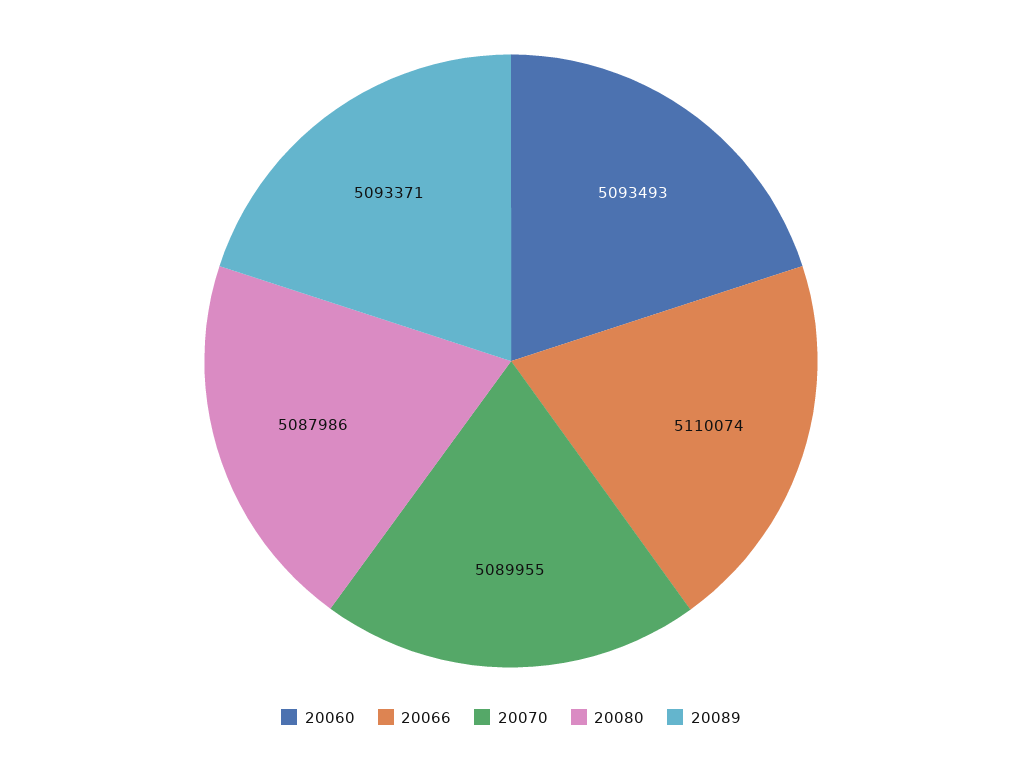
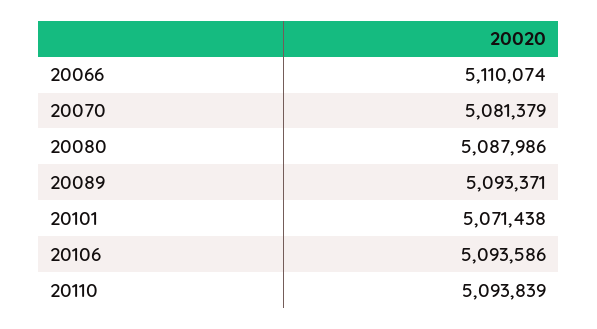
20060: 5093493 -> none
20070: 5089955 -> 5081379
20101: none -> 5071438
20106: none -> 5093586
20110: none -> 5093839

